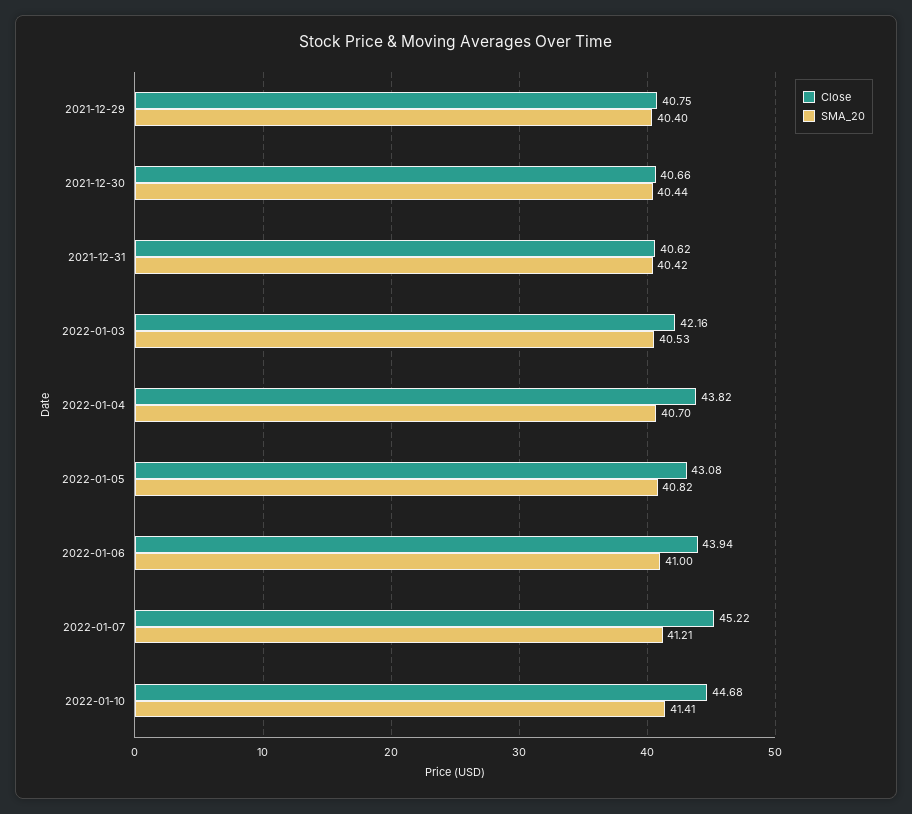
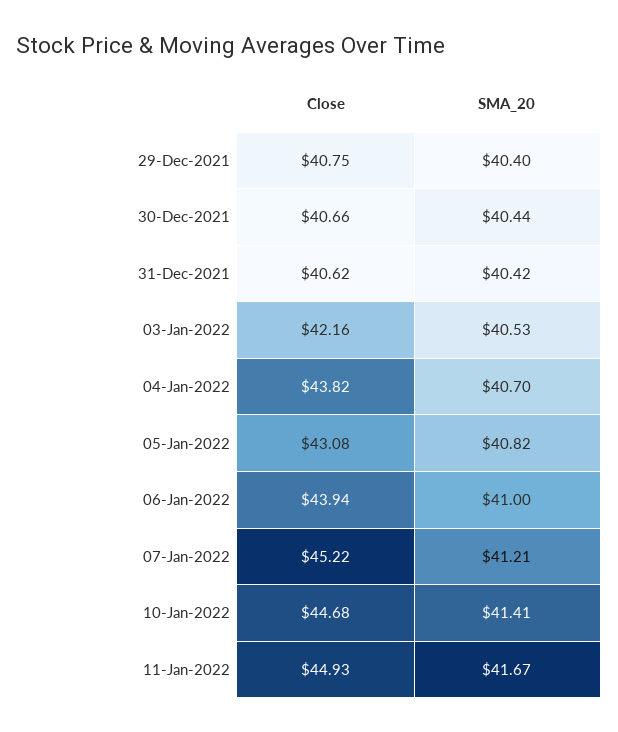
Close, 11-Jan-2022: none -> 44.93
SMA_20, 11-Jan-2022: none -> 41.67

